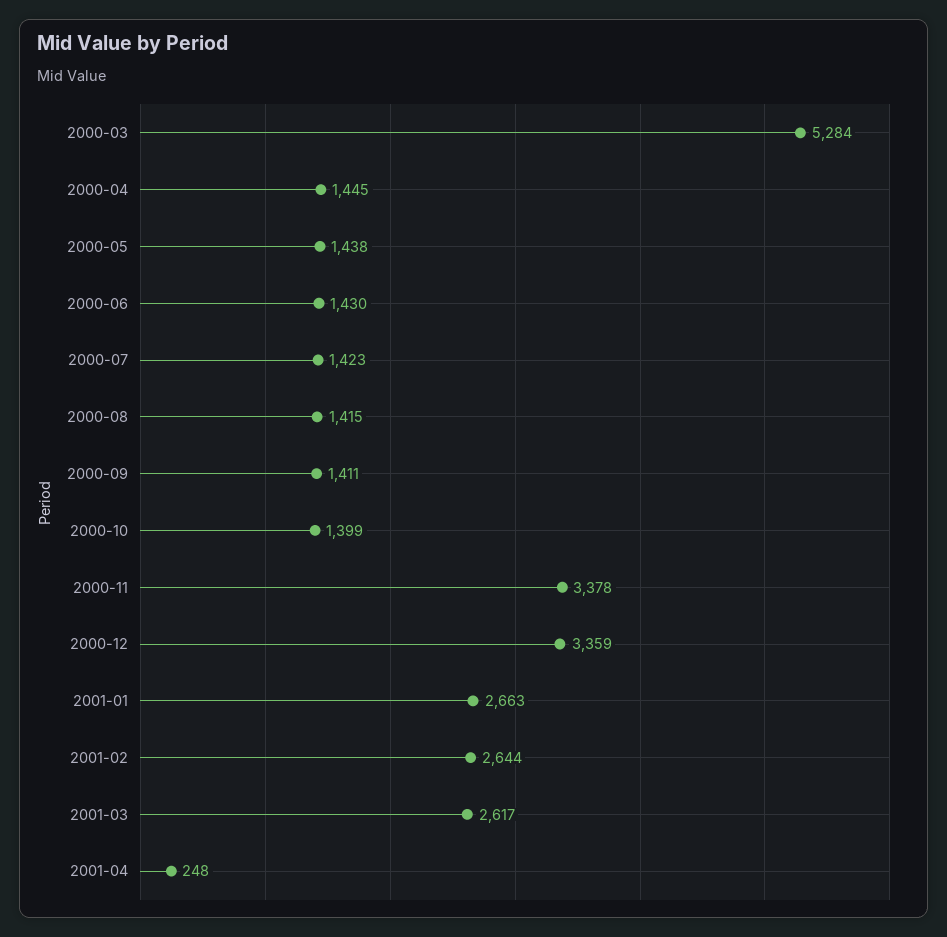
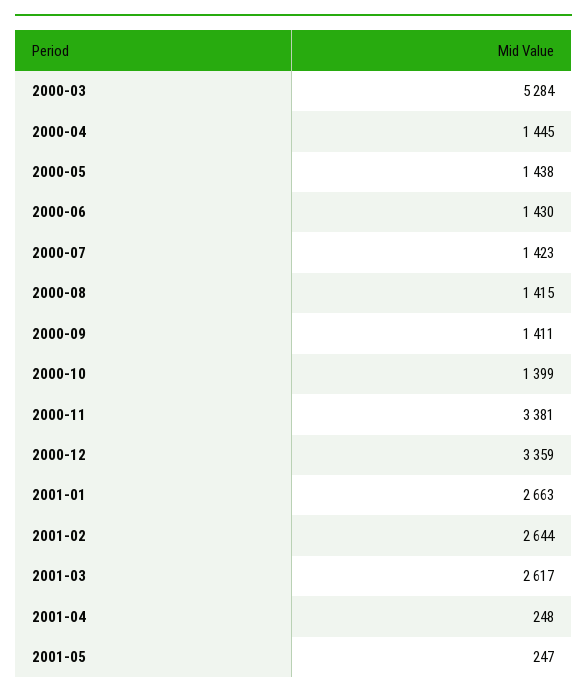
2000-11: 3378 -> 3381
2001-05: none -> 247

